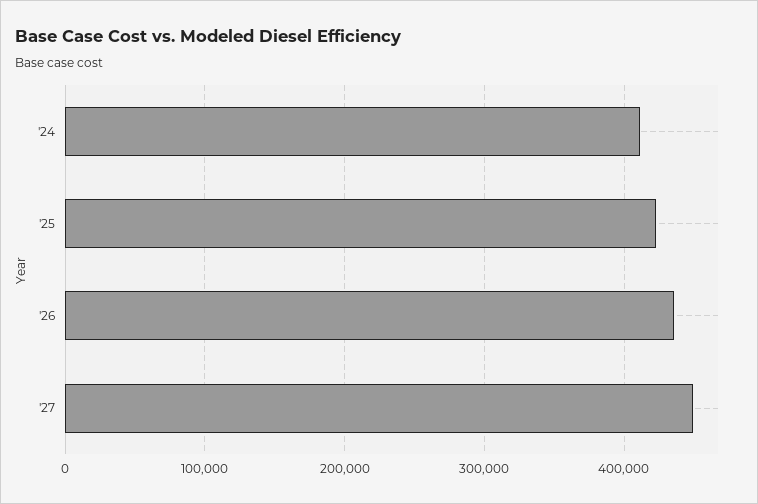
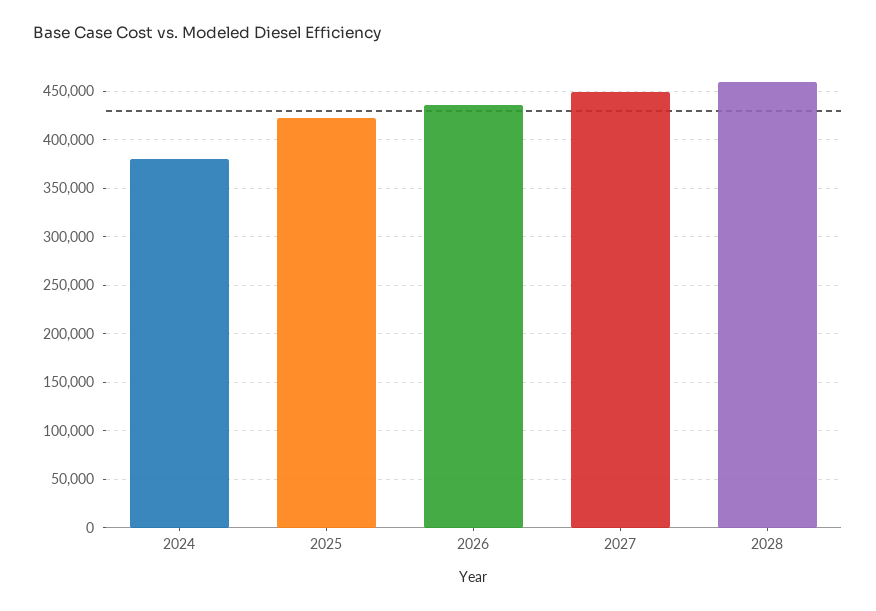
'24: 410000 -> 380000
2028: none -> 460000

